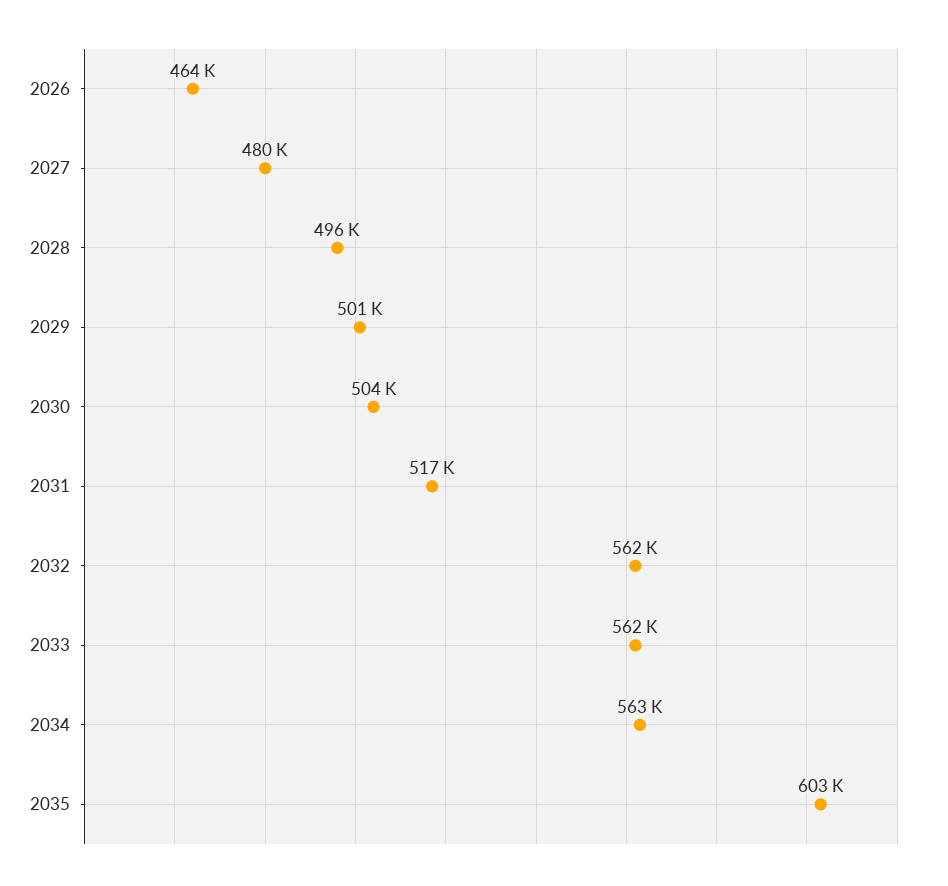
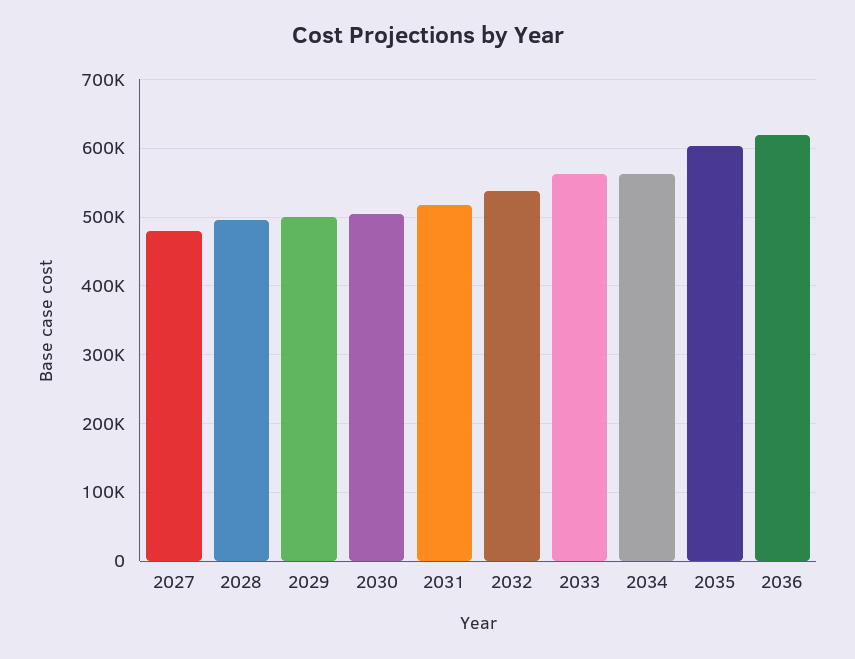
2026: 464000 -> none
2032: 562000 -> 540000
2036: none -> 620000

